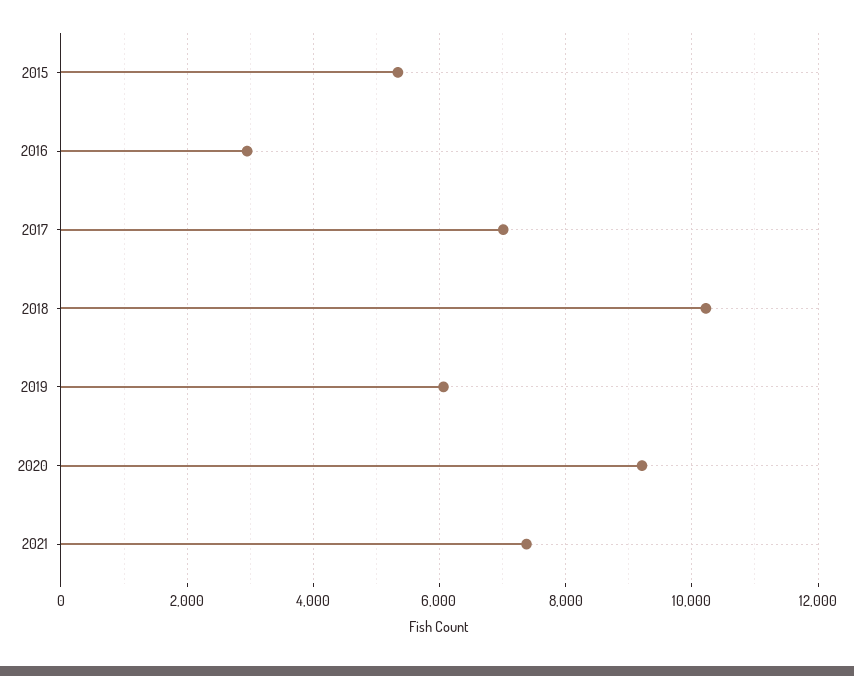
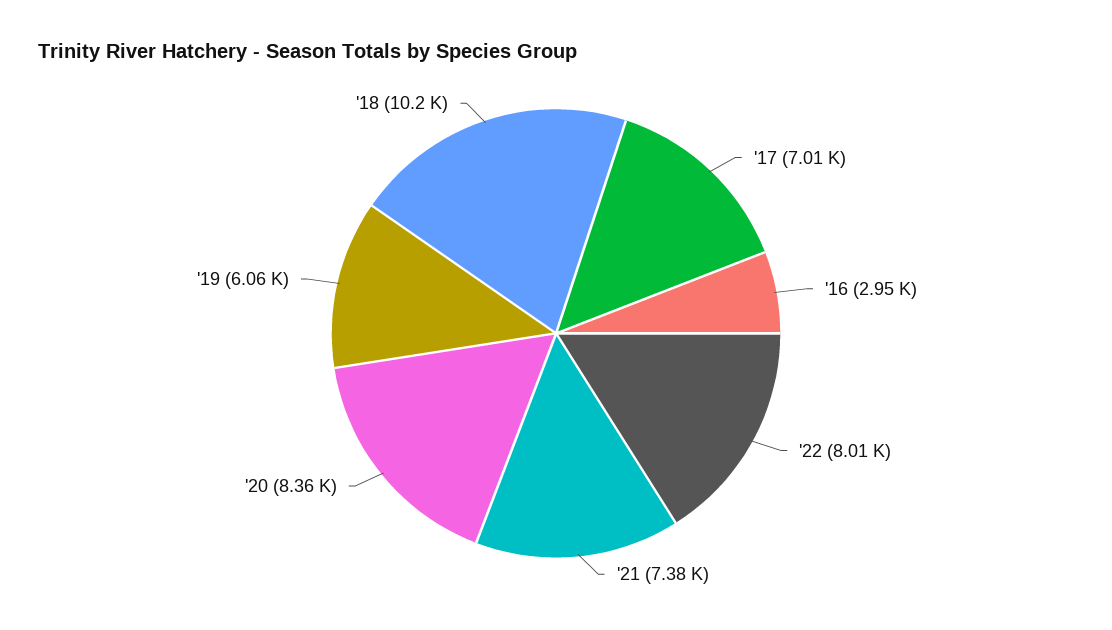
2015: 5400 -> none
2020: 9200 -> 8360
'22: none -> 8010

